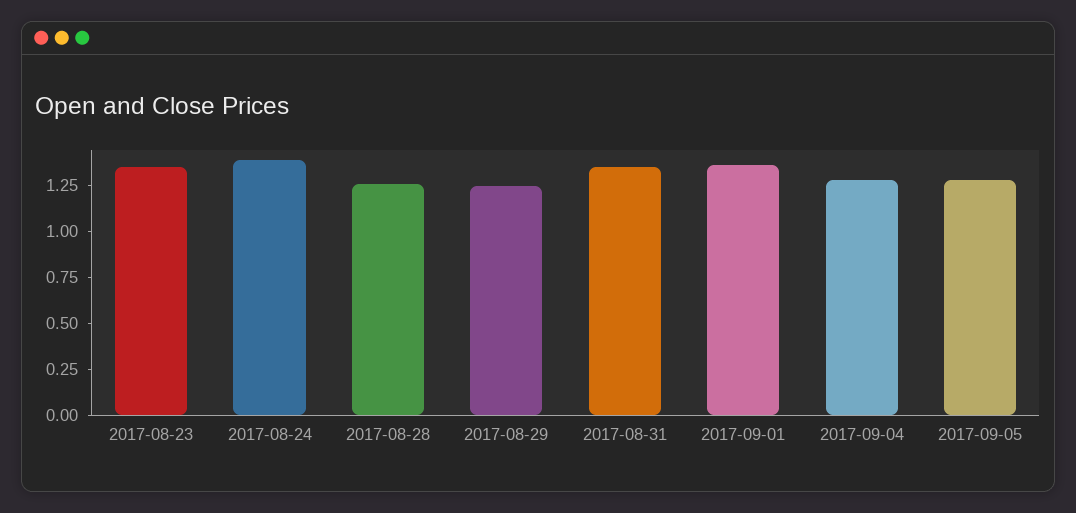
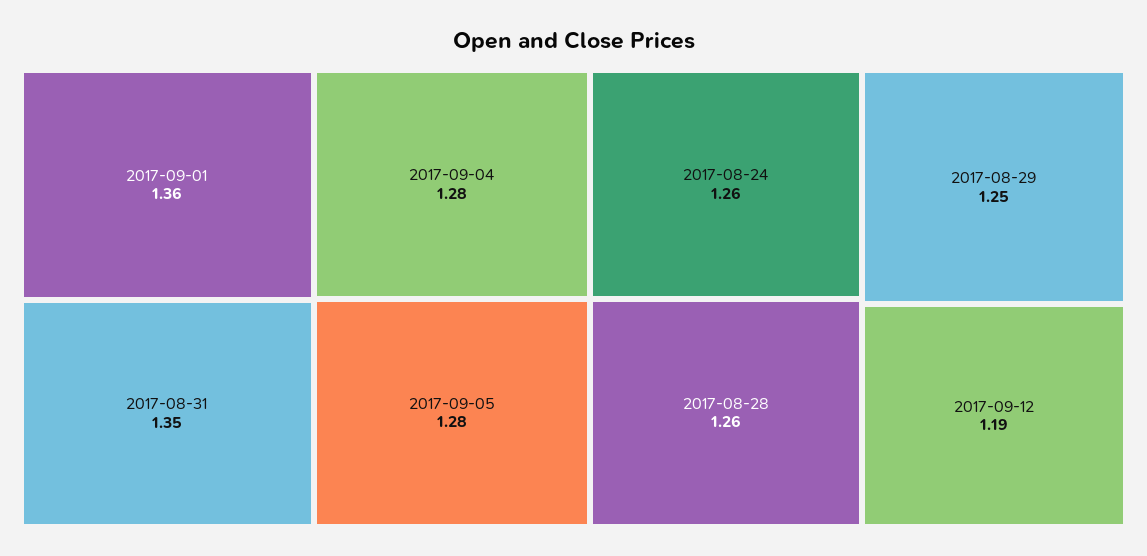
2017-08-23: 1.35 -> none
2017-08-24: 1.4 -> 1.26
2017-09-12: none -> 1.19

